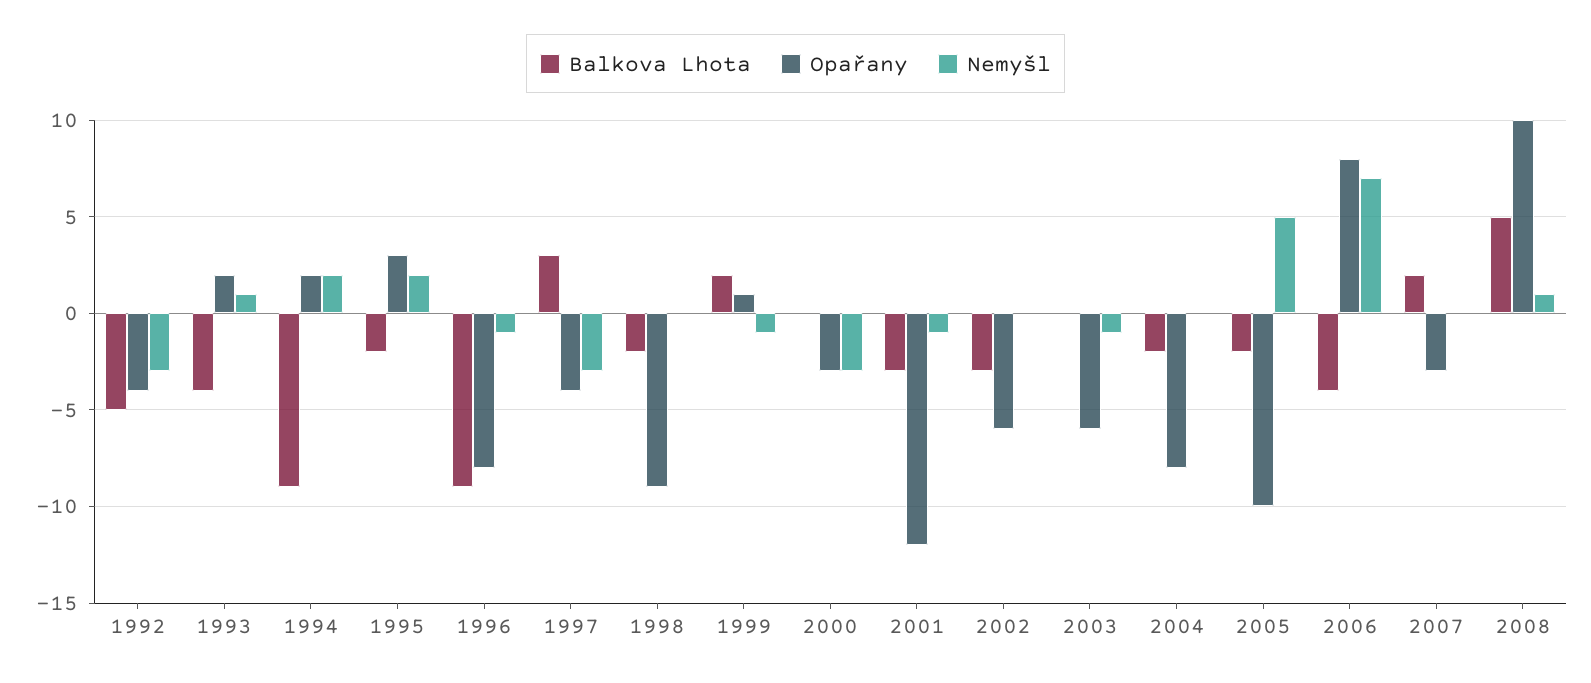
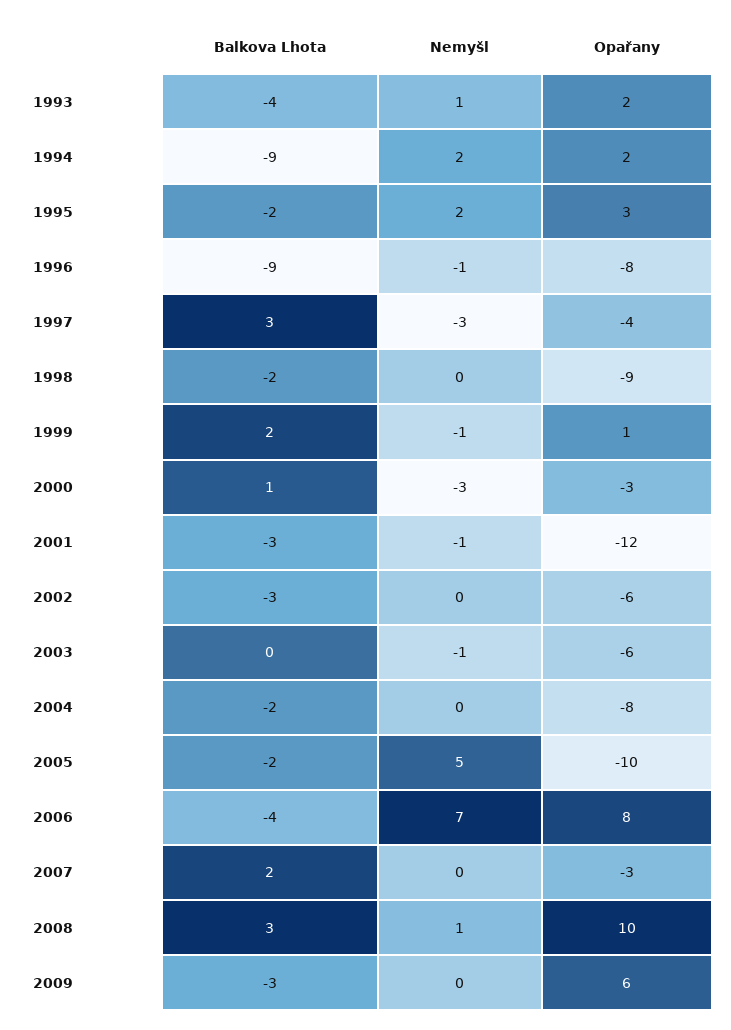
Balkova Lhota, 1992: -5 -> none
Opařany, 1992: -4 -> none
Nemyšl, 1992: -3 -> none
Balkova Lhota, 2000: 0 -> 1
Balkova Lhota, 2008: 5 -> 3
Balkova Lhota, 2009: none -> -3
Nemyšl, 2009: none -> 0
Opařany, 2009: none -> 6

